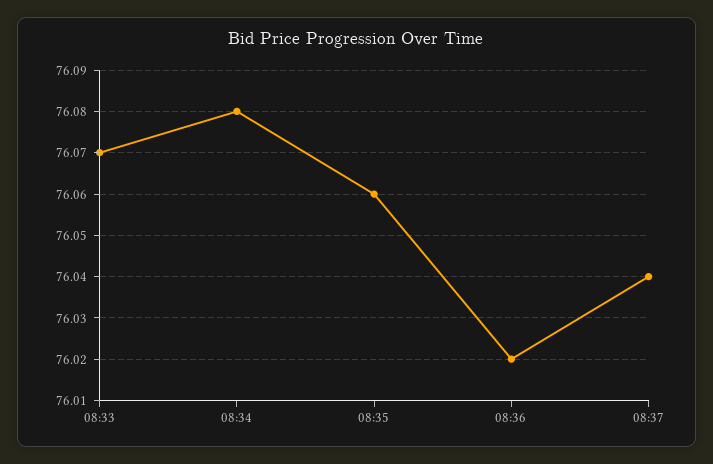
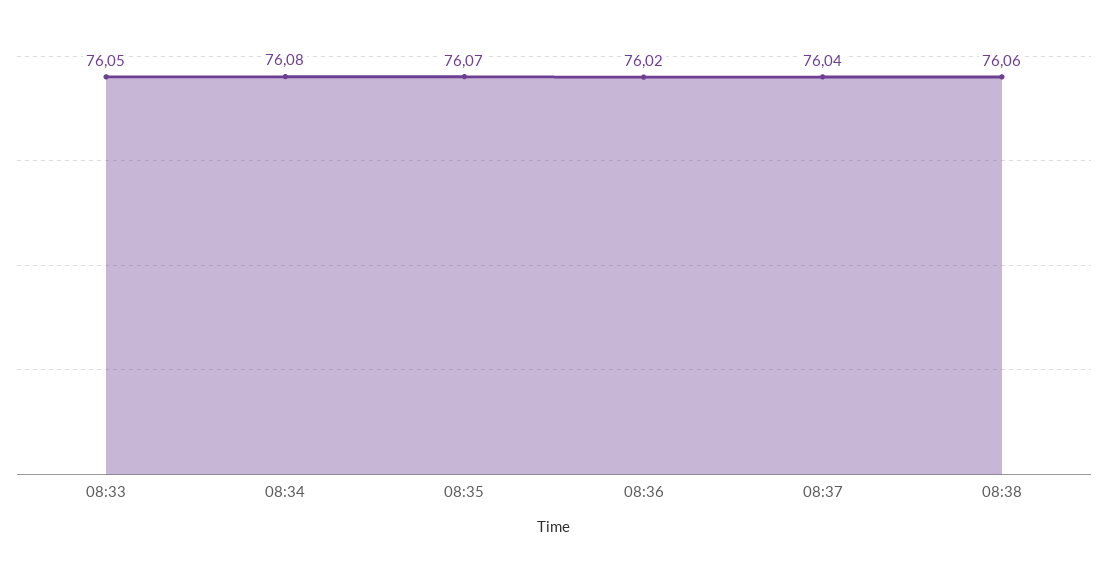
08:33: 76.07 -> 76.05
08:35: 76.06 -> 76.07
08:38: none -> 76.06

